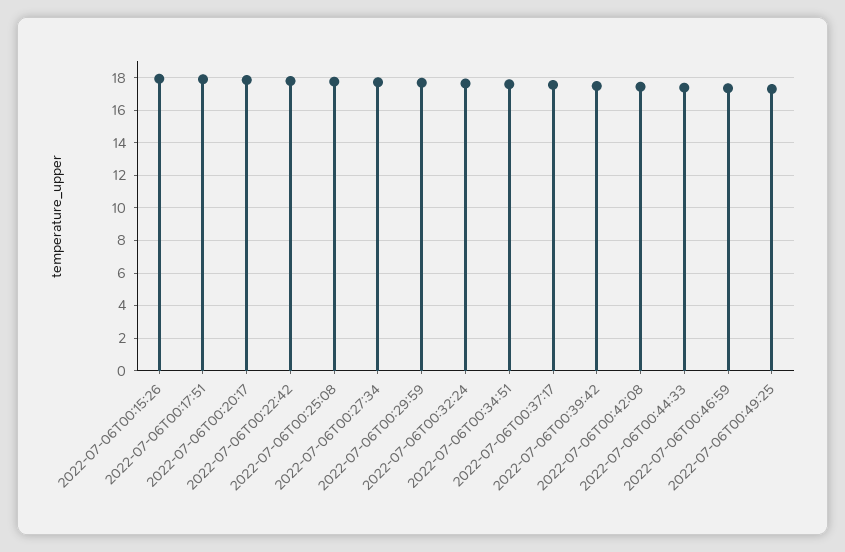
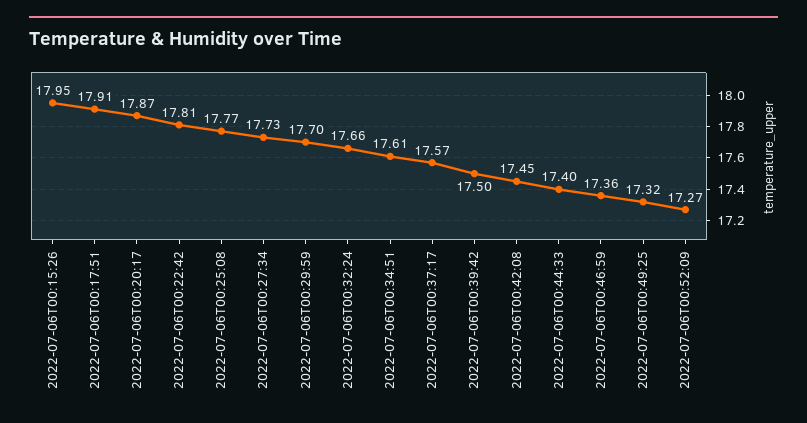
2022-07-06T00:52:09: none -> 17.27

